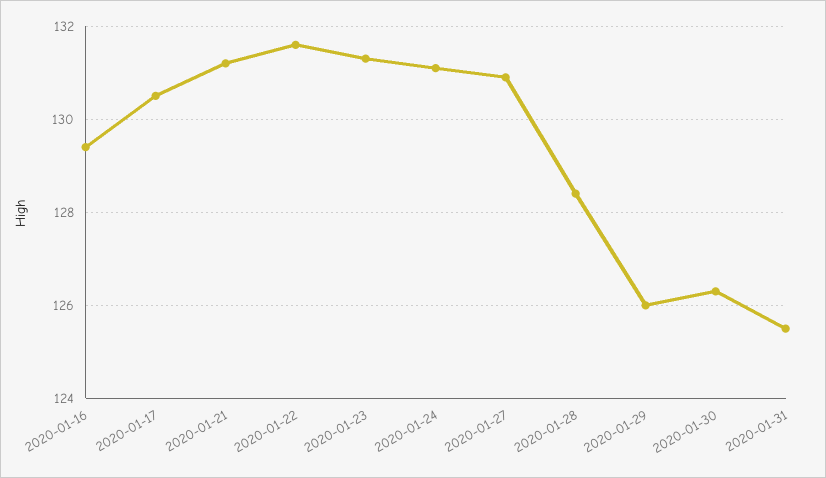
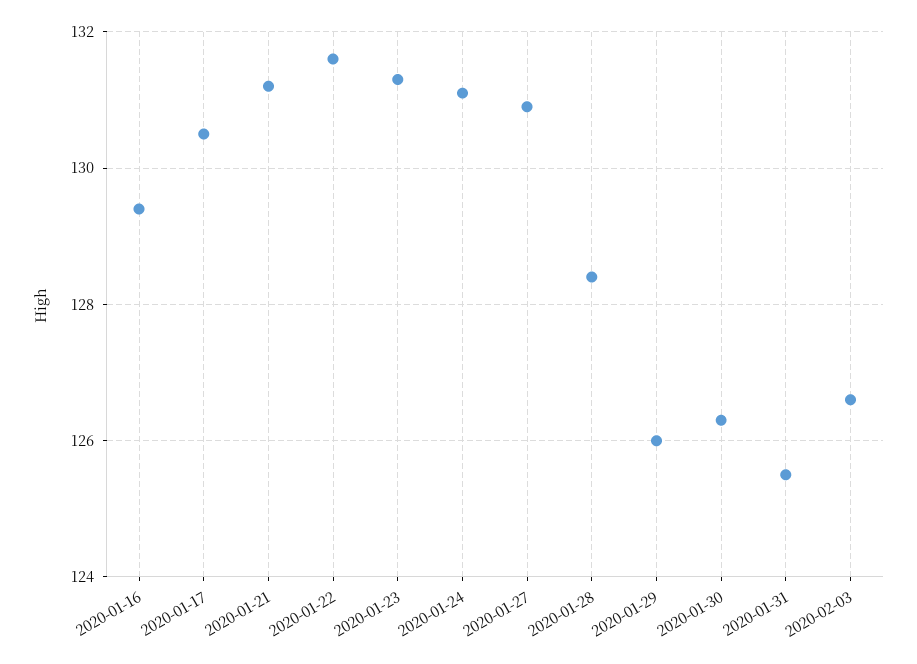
2020-02-03: none -> 126.5

